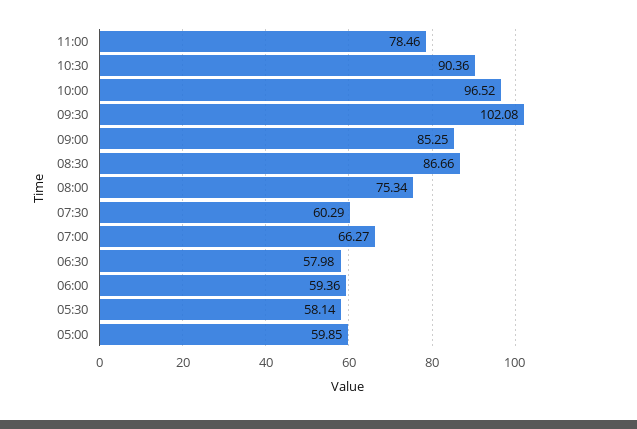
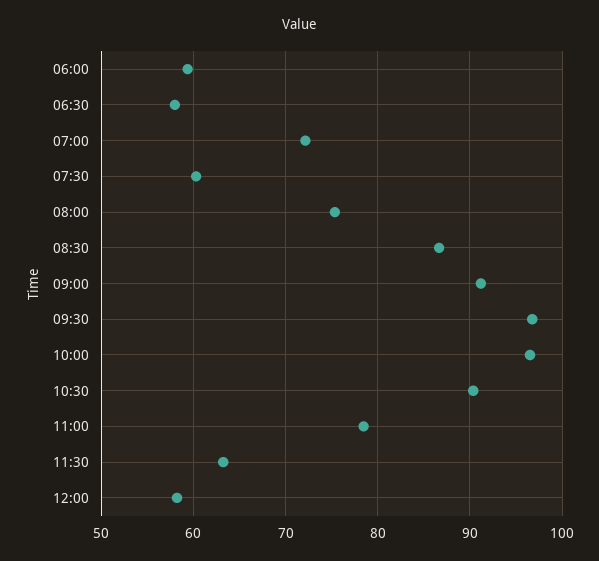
09:30: 102.08 -> 97
09:00: 85.25 -> 91
07:00: 66.27 -> 72
05:30: 58.14 -> none
05:00: 59.85 -> none
11:30: none -> 63
12:00: none -> 58

